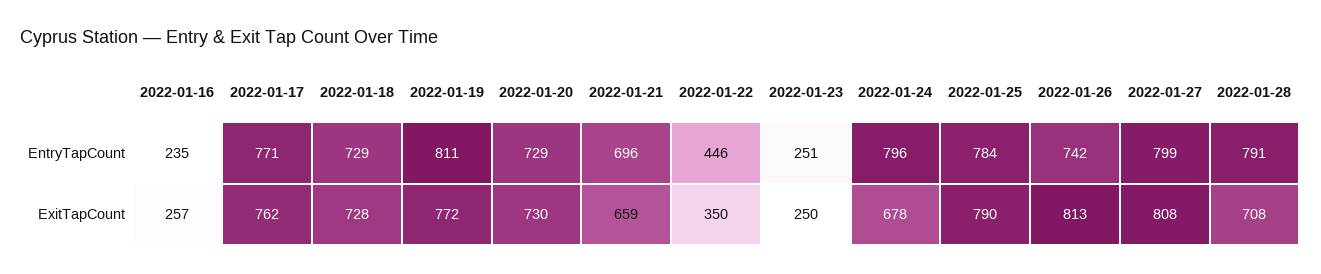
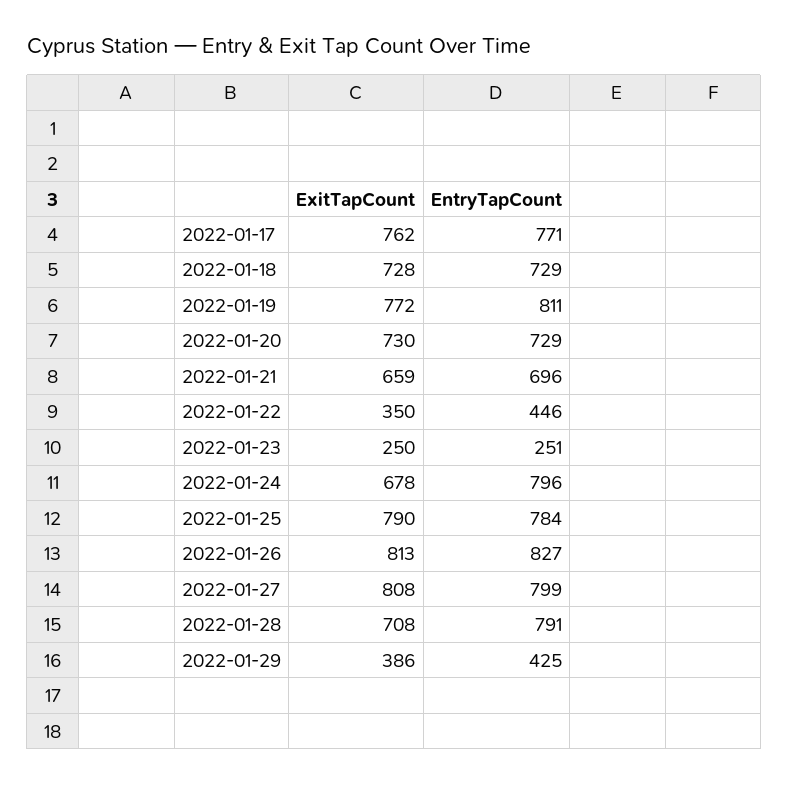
2022-01-16, EntryTapCount: 235 -> none
2022-01-26, EntryTapCount: 742 -> 827
2022-01-16, ExitTapCount: 257 -> none
2022-01-29, ExitTapCount: none -> 386
2022-01-29, EntryTapCount: none -> 425

